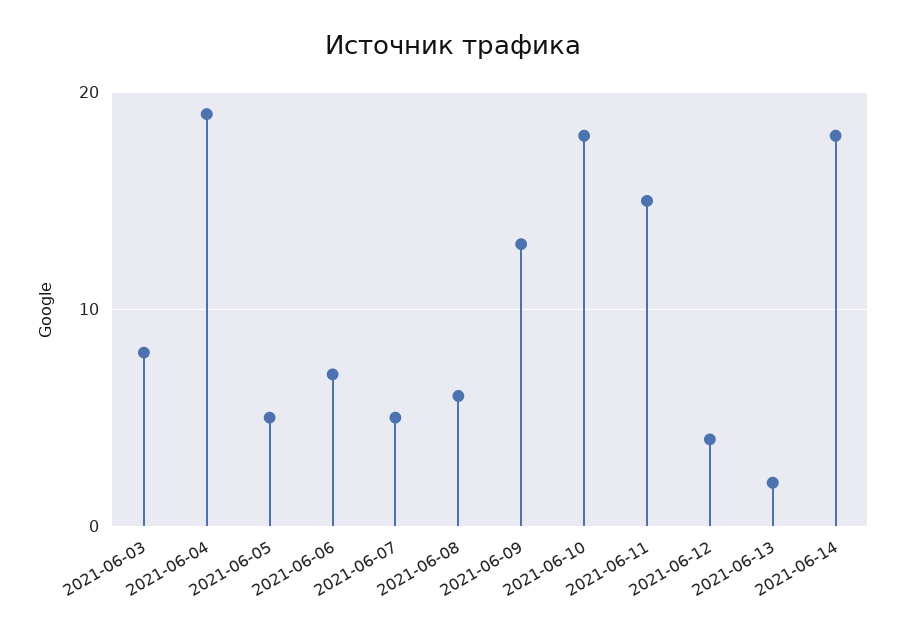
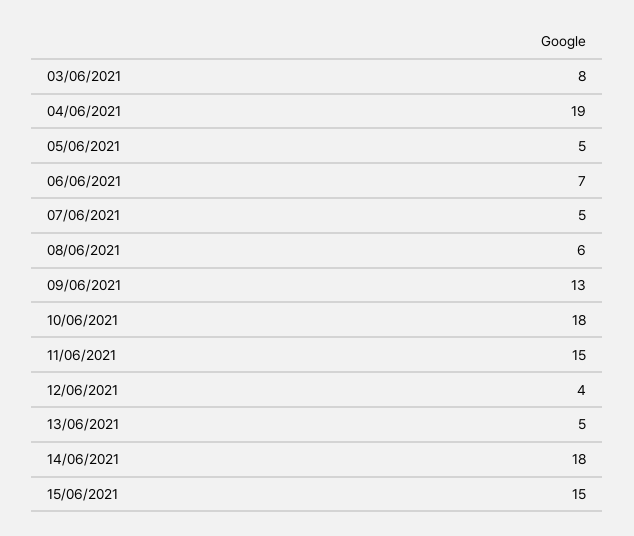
2021-06-13: 2 -> 5
15/06/2021: none -> 15

